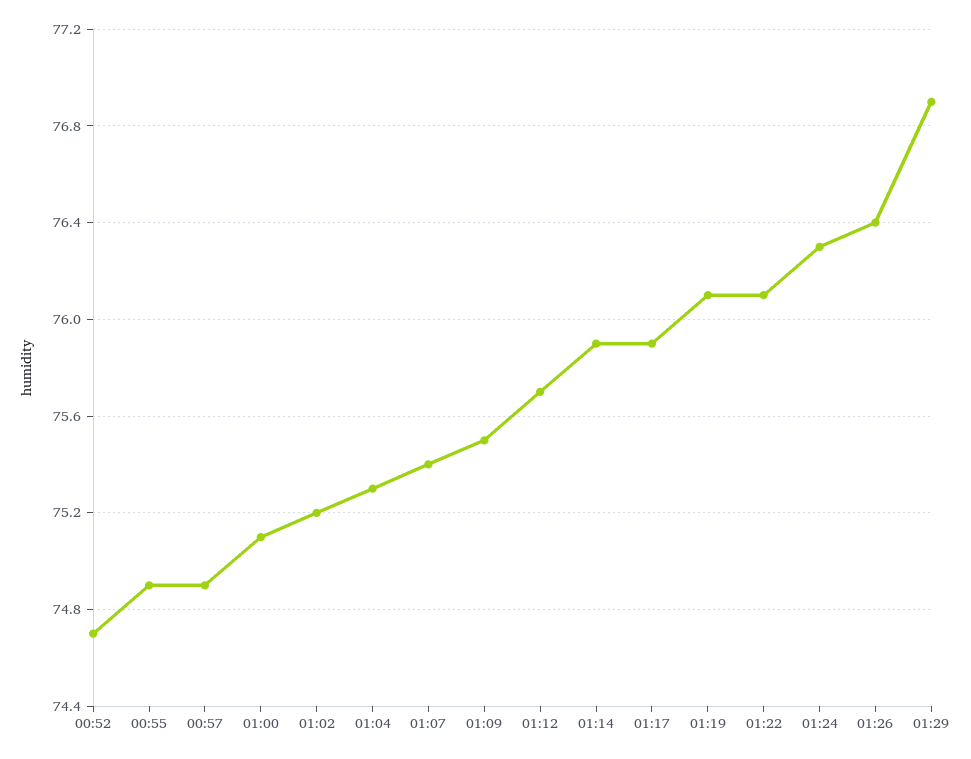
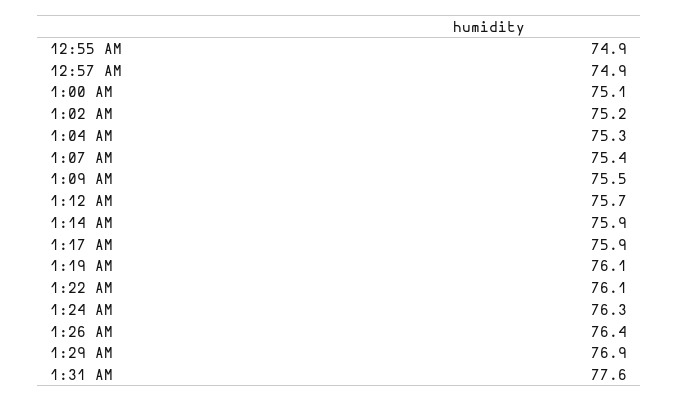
00:52: 74.7 -> none
1:31 AM: none -> 77.6

